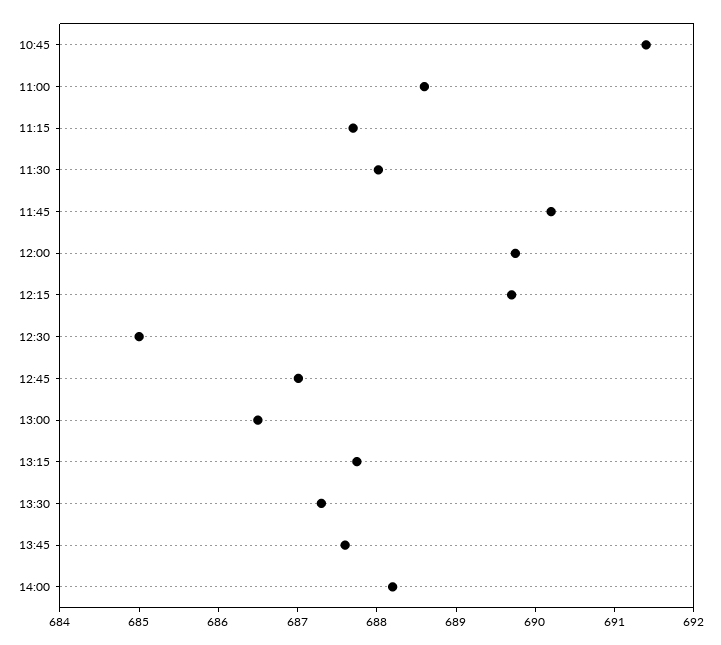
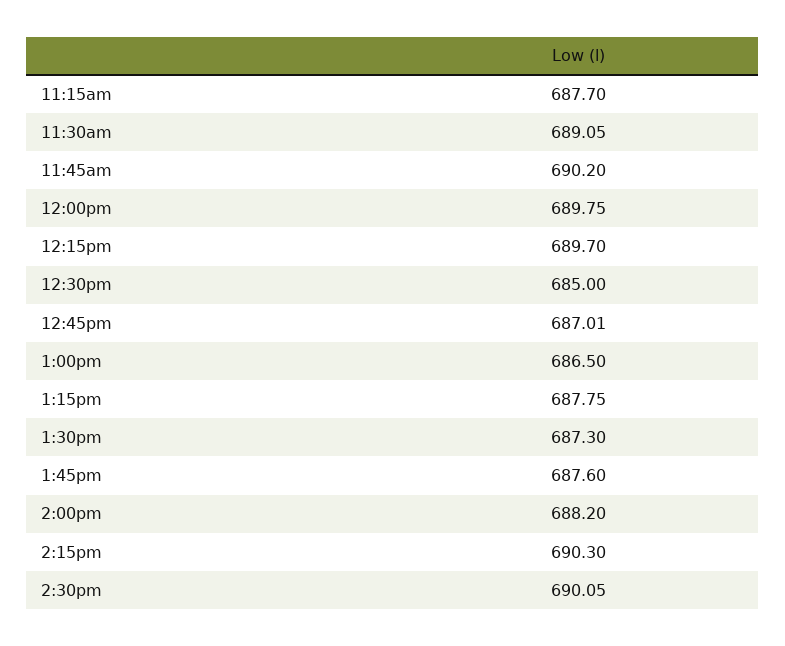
10:45: 691.4 -> none
11:00: 688.6 -> none
11:30: 688 -> 689.05
2:15pm: none -> 690.3
2:30pm: none -> 690.05

